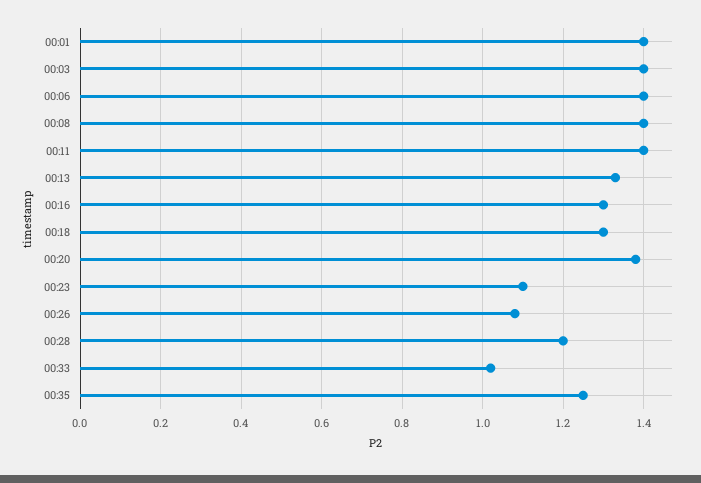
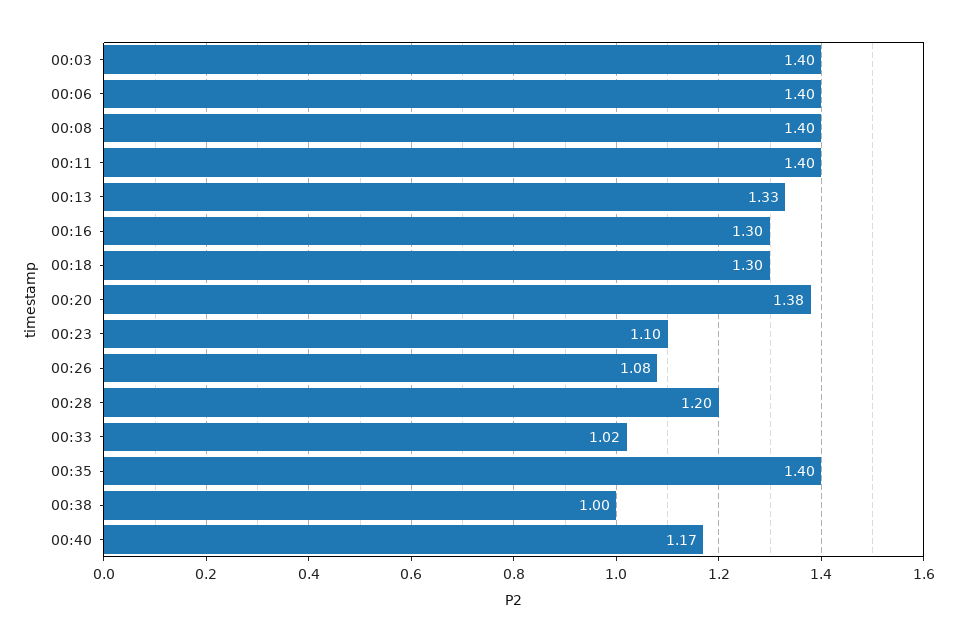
00:01: 1.4 -> none
00:35: 1.25 -> 1.4
00:38: none -> 1
00:40: none -> 1.17

